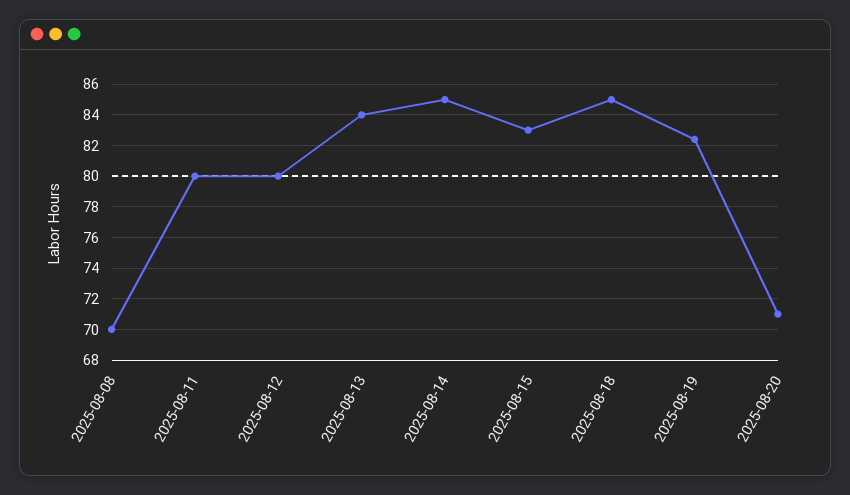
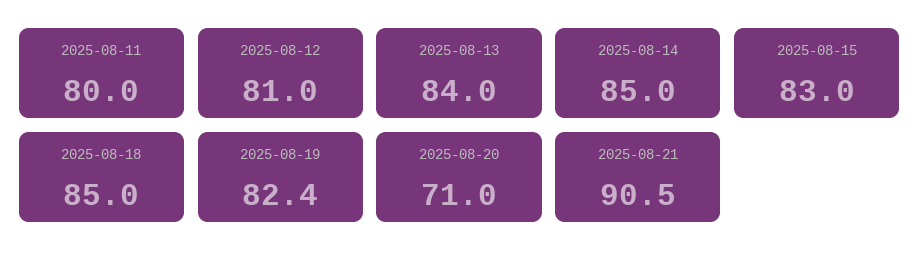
2025-08-08: 70 -> none
2025-08-12: 80 -> 81
2025-08-21: none -> 90.5

